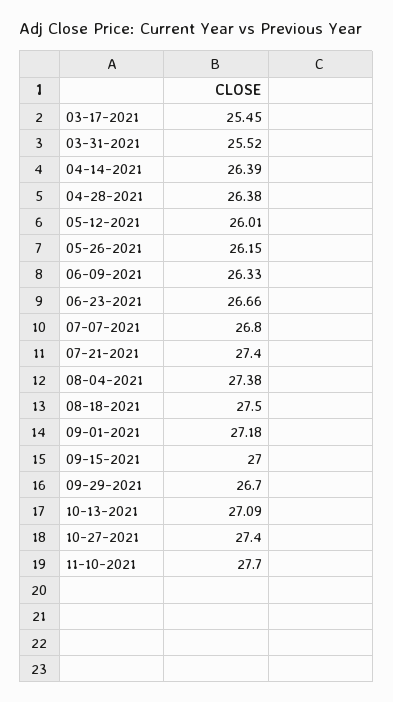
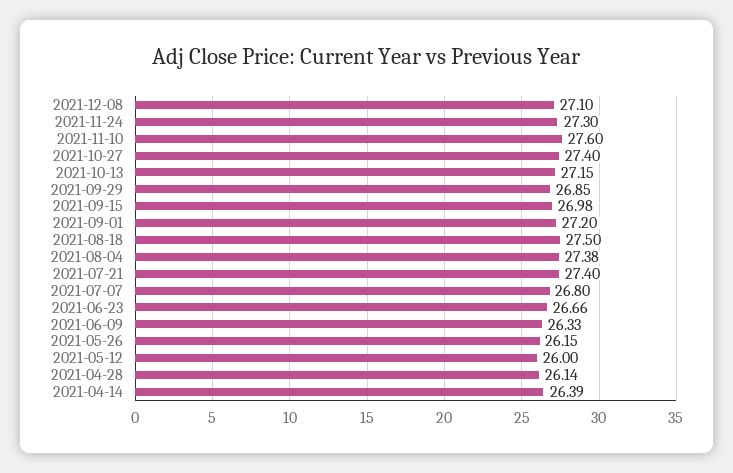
03-17-2021: 25.45 -> none
03-31-2021: 25.52 -> none
04-28-2021: 26.38 -> 26.14
05-12-2021: 26.01 -> 26
09-01-2021: 27.18 -> 27.2
09-15-2021: 27 -> 26.98
09-29-2021: 26.7 -> 26.85
10-13-2021: 27.09 -> 27.15
11-10-2021: 27.7 -> 27.6
2021-12-08: none -> 27.1
2021-11-24: none -> 27.3

